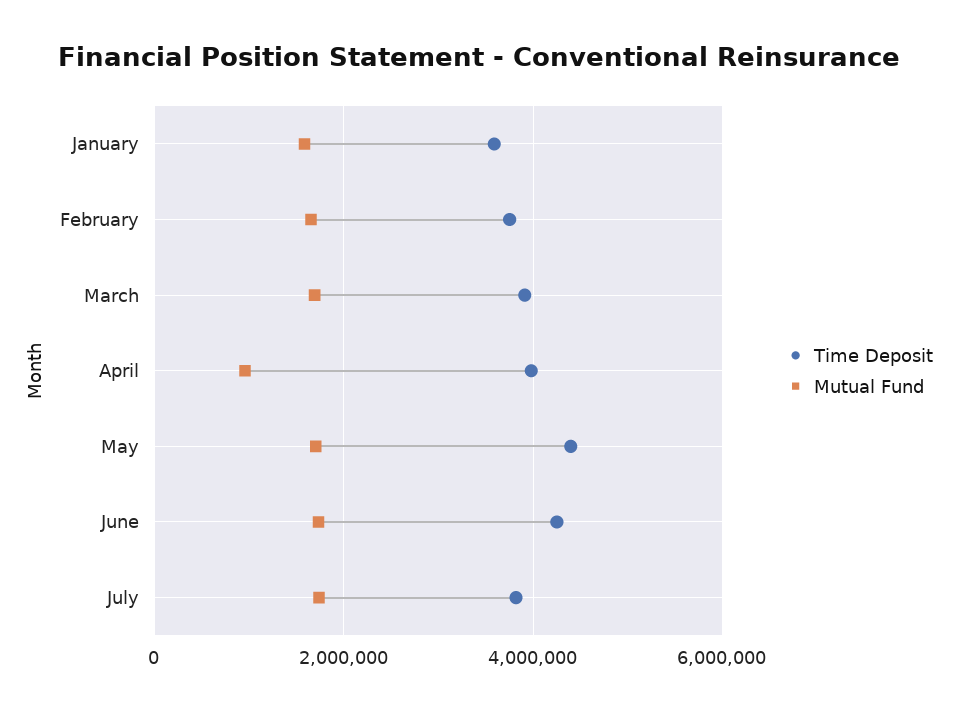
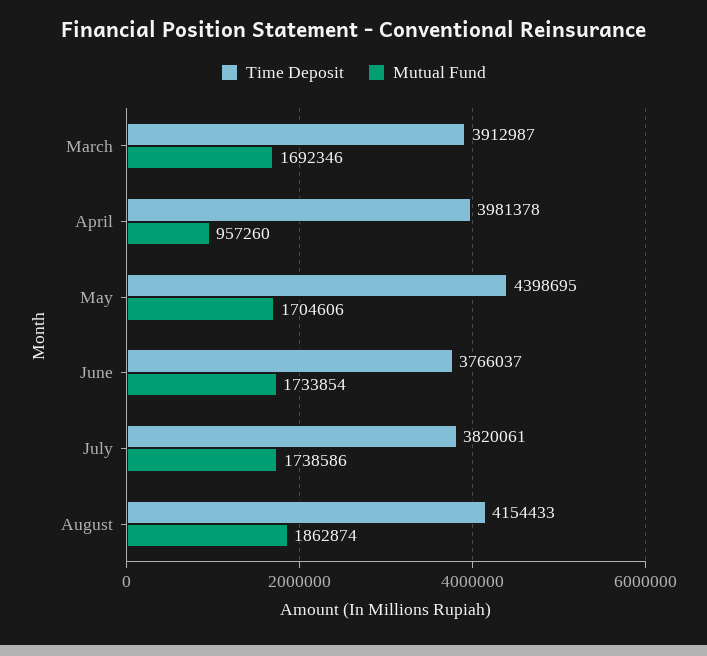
Time Deposit, January: 3600000 -> none
Mutual Fund, January: 1600000 -> none
Time Deposit, February: 3800000 -> none
Mutual Fund, February: 1600000 -> none
Time Deposit, June: 4200000 -> 3766037
Time Deposit, August: none -> 4154433
Mutual Fund, August: none -> 1862874

